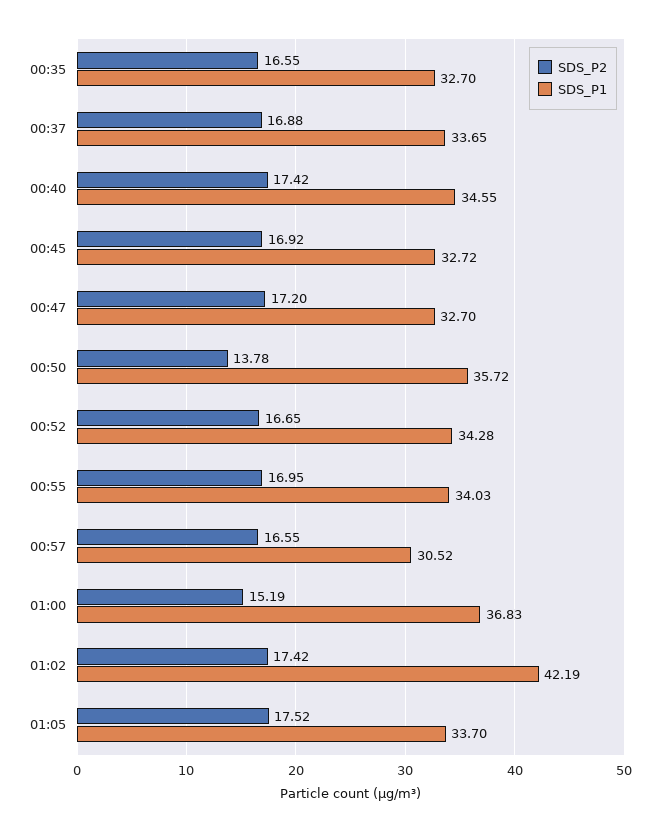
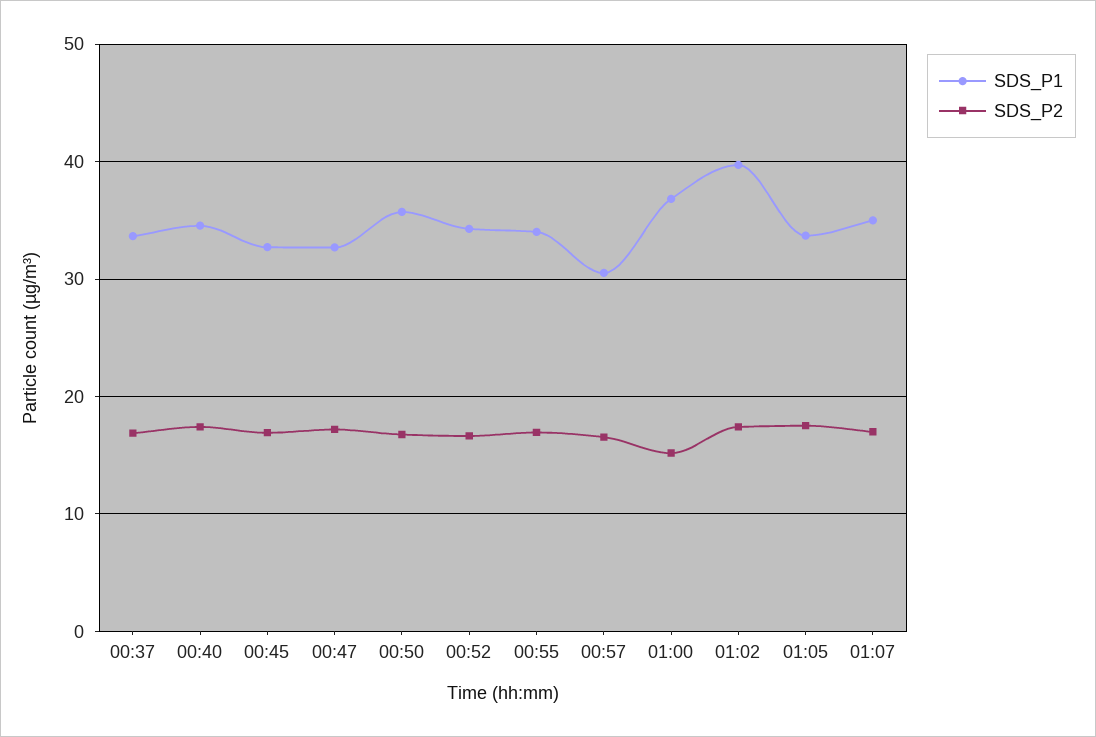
SDS_P2, 00:35: 16.55 -> none
SDS_P1, 00:35: 32.7 -> none
SDS_P2, 00:50: 13.78 -> 17
SDS_P1, 01:02: 42.19 -> 40
SDS_P1, 01:07: none -> 35
SDS_P2, 01:07: none -> 17

